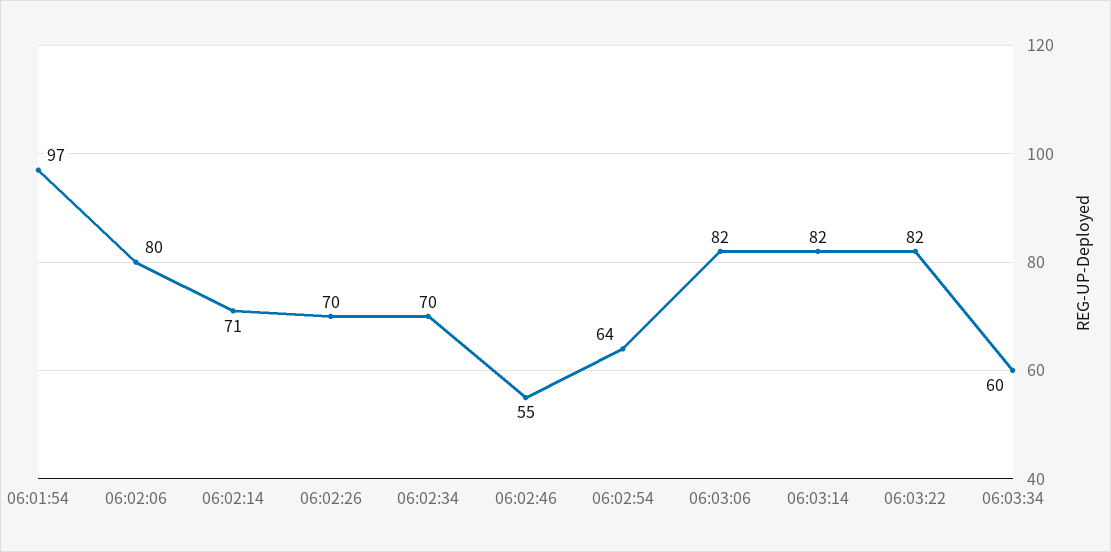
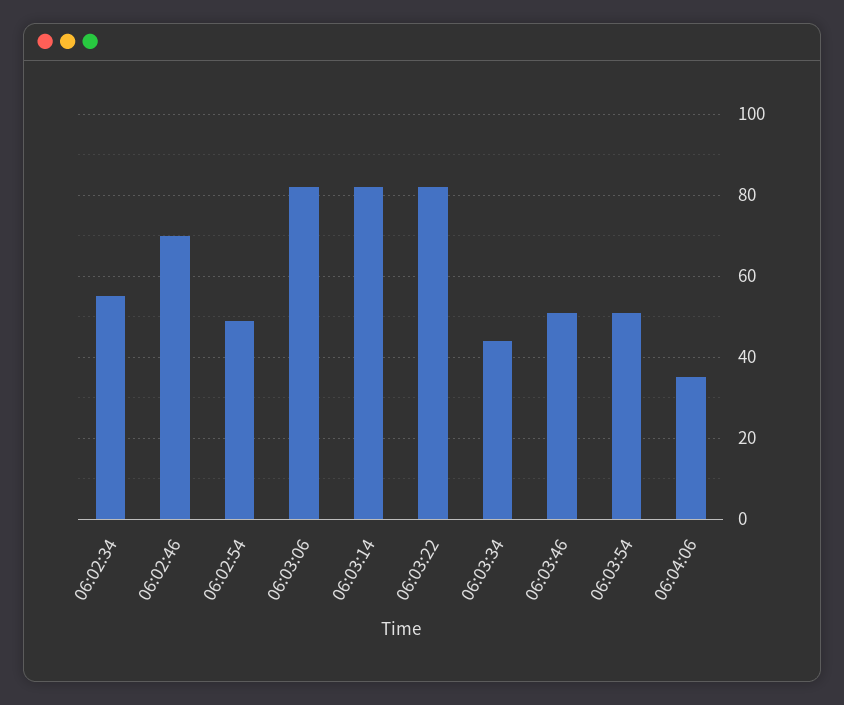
06:01:54: 97 -> none
06:02:06: 80 -> none
06:02:14: 71 -> none
06:02:26: 70 -> none
06:02:34: 70 -> 55
06:02:46: 55 -> 70
06:02:54: 64 -> 50
06:03:34: 60 -> 45
06:03:46: none -> 50
06:03:54: none -> 50
06:04:06: none -> 35

